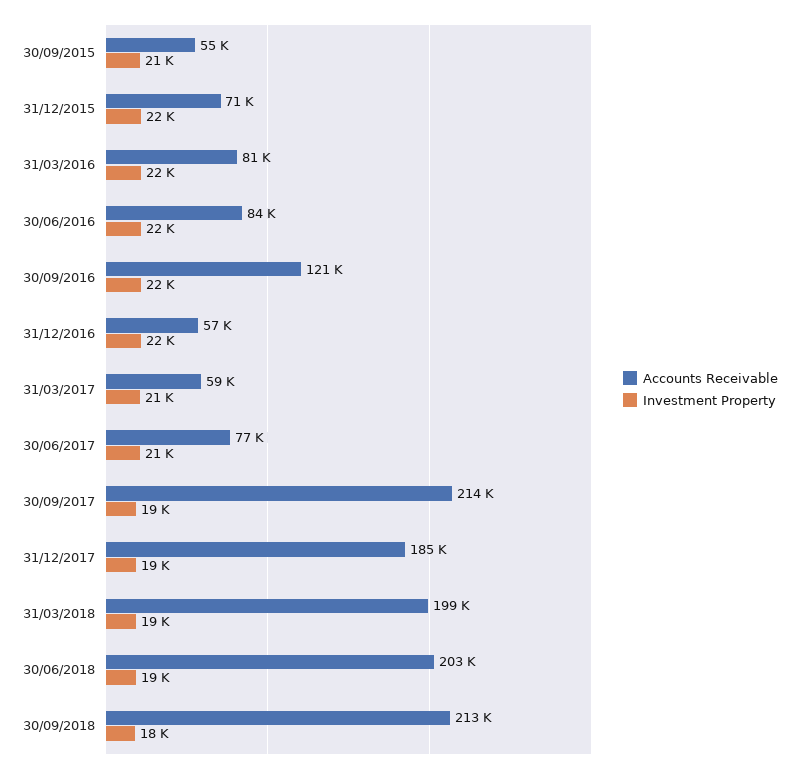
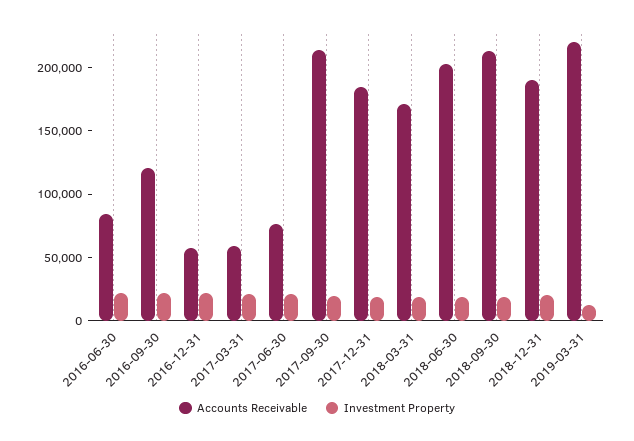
Accounts Receivable, 30/09/2015: 55000 -> none
Investment Property, 30/09/2015: 21000 -> none
Accounts Receivable, 31/12/2015: 71000 -> none
Investment Property, 31/12/2015: 22000 -> none
Accounts Receivable, 31/03/2016: 81000 -> none
Investment Property, 31/03/2016: 22000 -> none
Accounts Receivable, 31/03/2018: 199000 -> 170000
Accounts Receivable, 2018-12-31: none -> 190000
Investment Property, 2018-12-31: none -> 20000
Accounts Receivable, 2019-03-31: none -> 220000
Investment Property, 2019-03-31: none -> 10000

